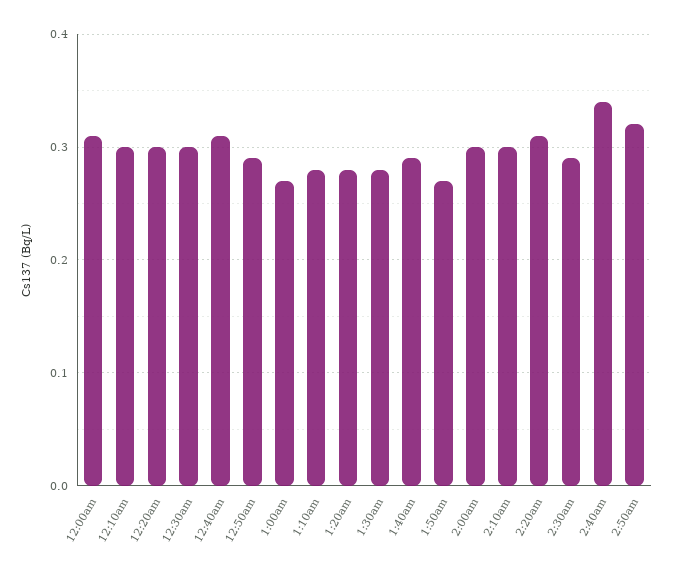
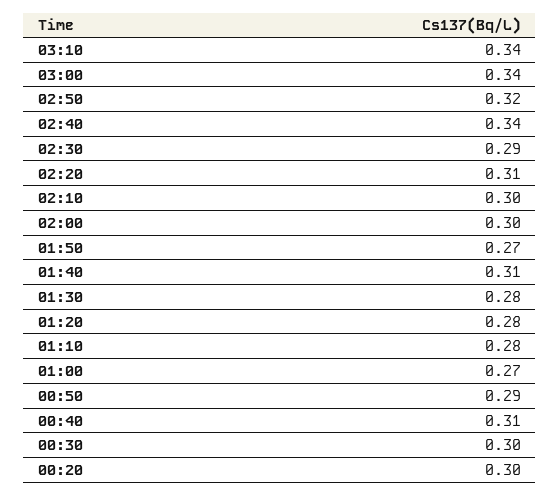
12:00am: 0.31 -> none
12:10am: 0.3 -> none
1:40am: 0.29 -> 0.31
03:10: none -> 0.34
03:00: none -> 0.34

